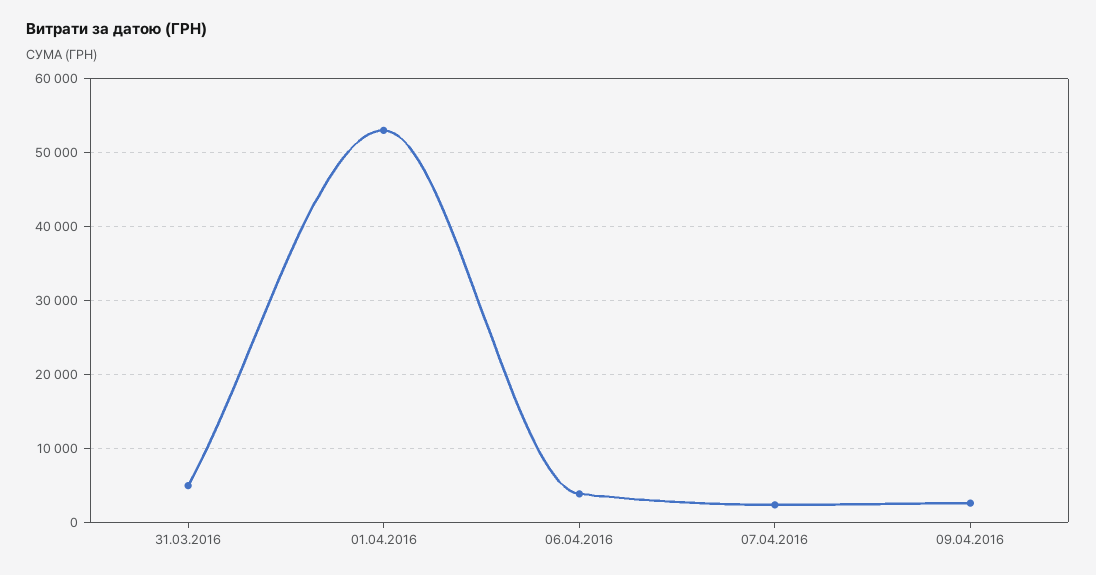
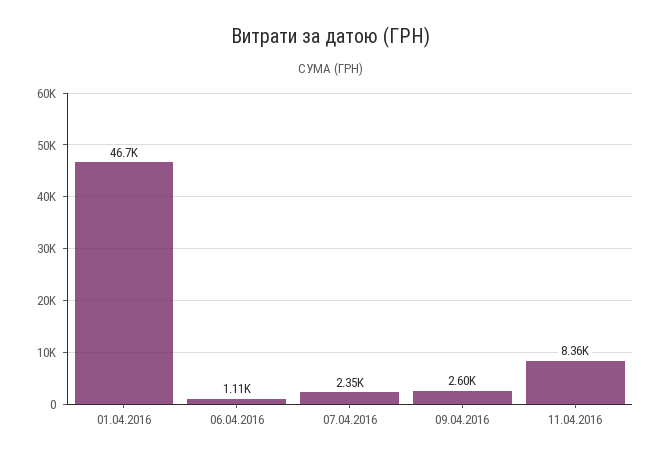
31.03.2016: 5000 -> none
01.04.2016: 53000 -> 46700
06.04.2016: 4000 -> 1110
11.04.2016: none -> 8360

